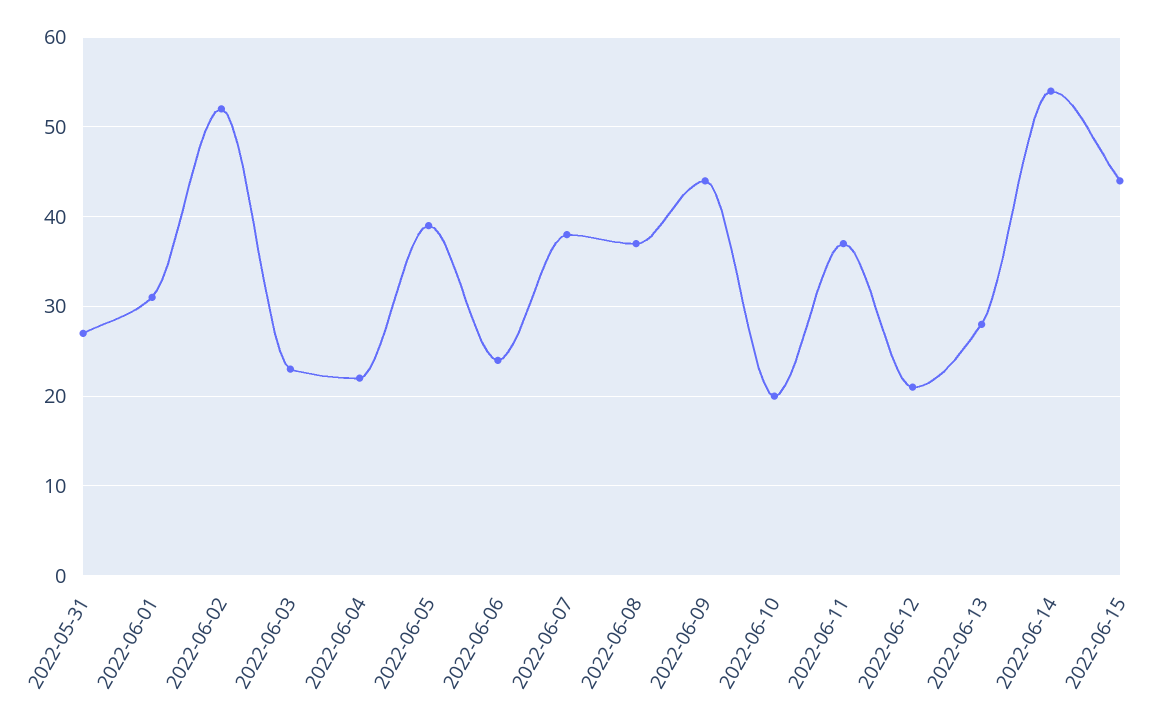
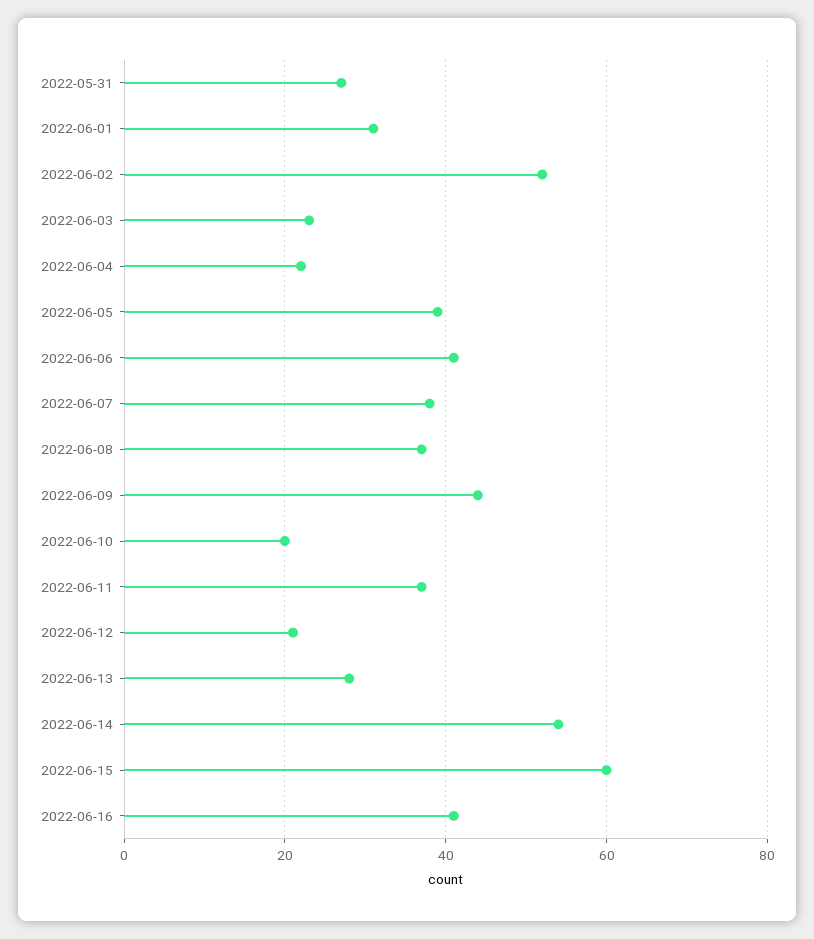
2022-06-06: 24 -> 40
2022-06-15: 44 -> 60
2022-06-16: none -> 40

